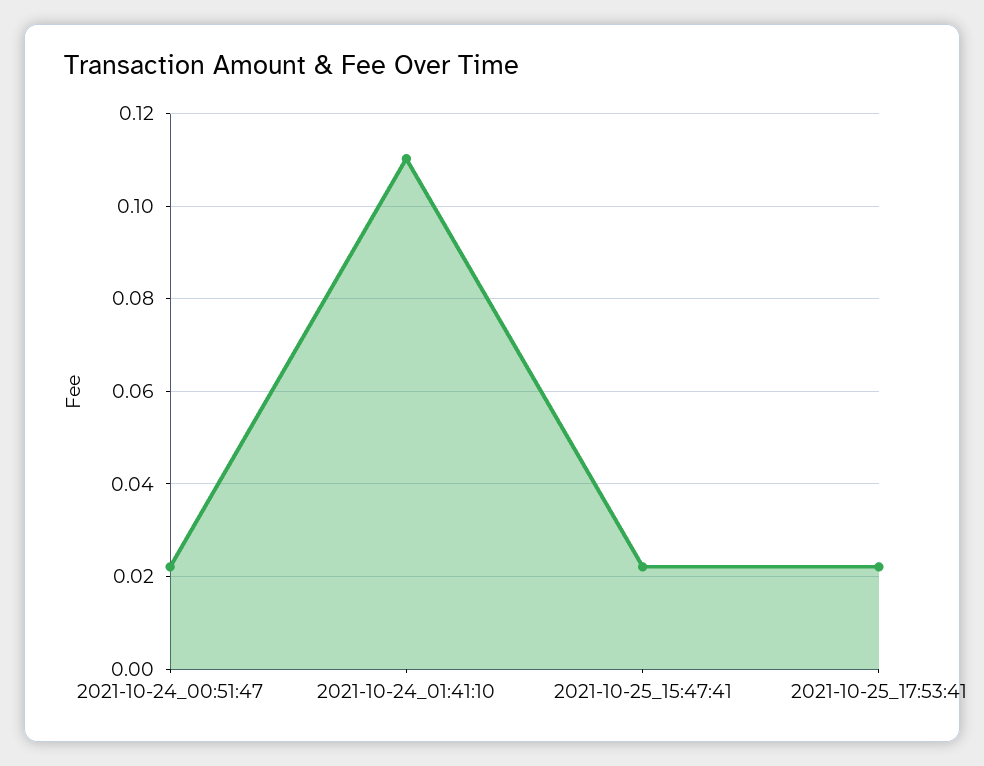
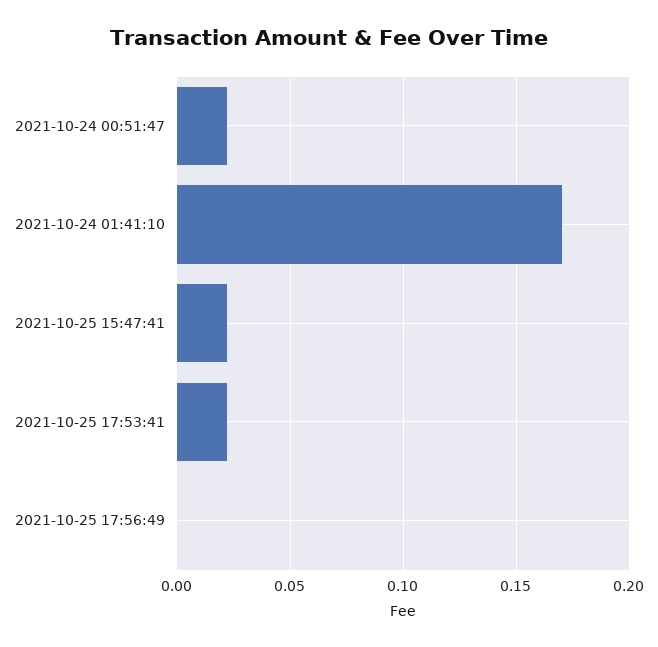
2021-10-24_01:41:10: 0.11 -> 0.17
2021-10-25 17:56:49: none -> 0

